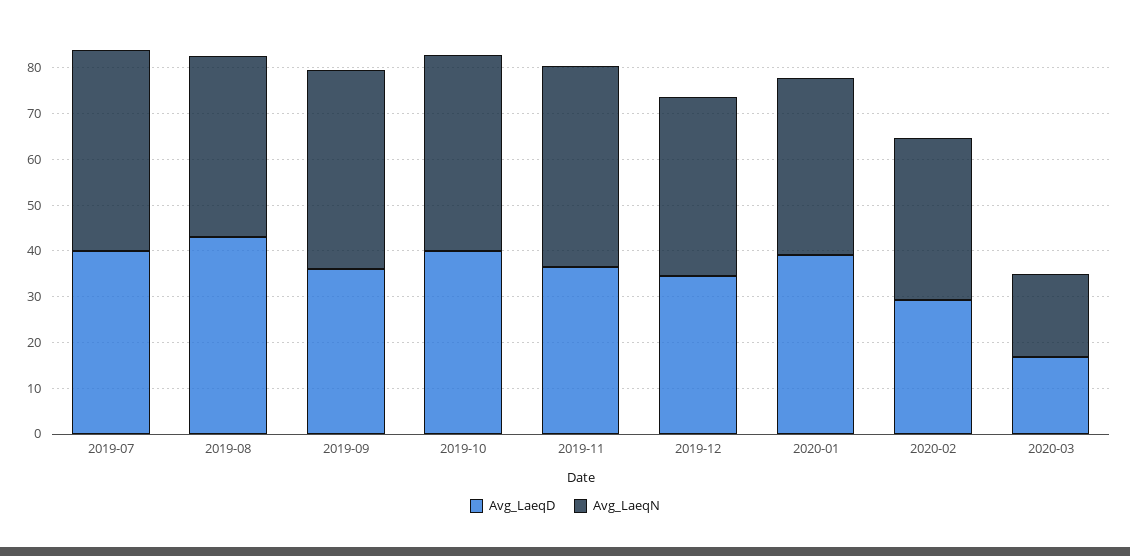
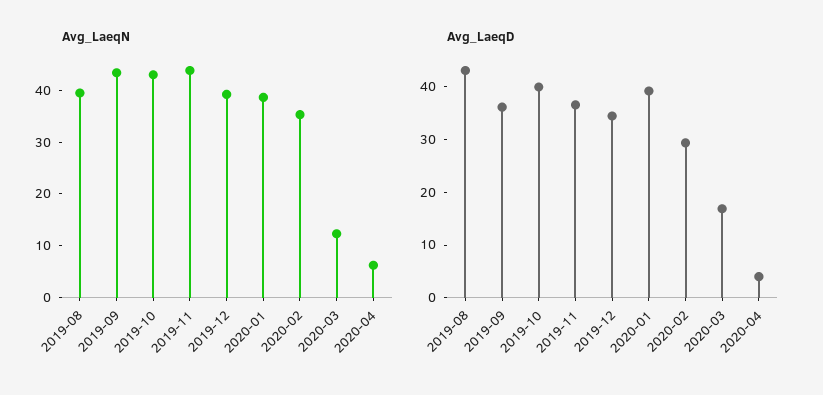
Avg_LaeqD, 2019-07: 40 -> none
Avg_LaeqN, 2019-07: 44 -> none
Avg_LaeqN, 2020-03: 18 -> 12
Avg_LaeqN, 2020-04: none -> 6
Avg_LaeqD, 2020-04: none -> 4

